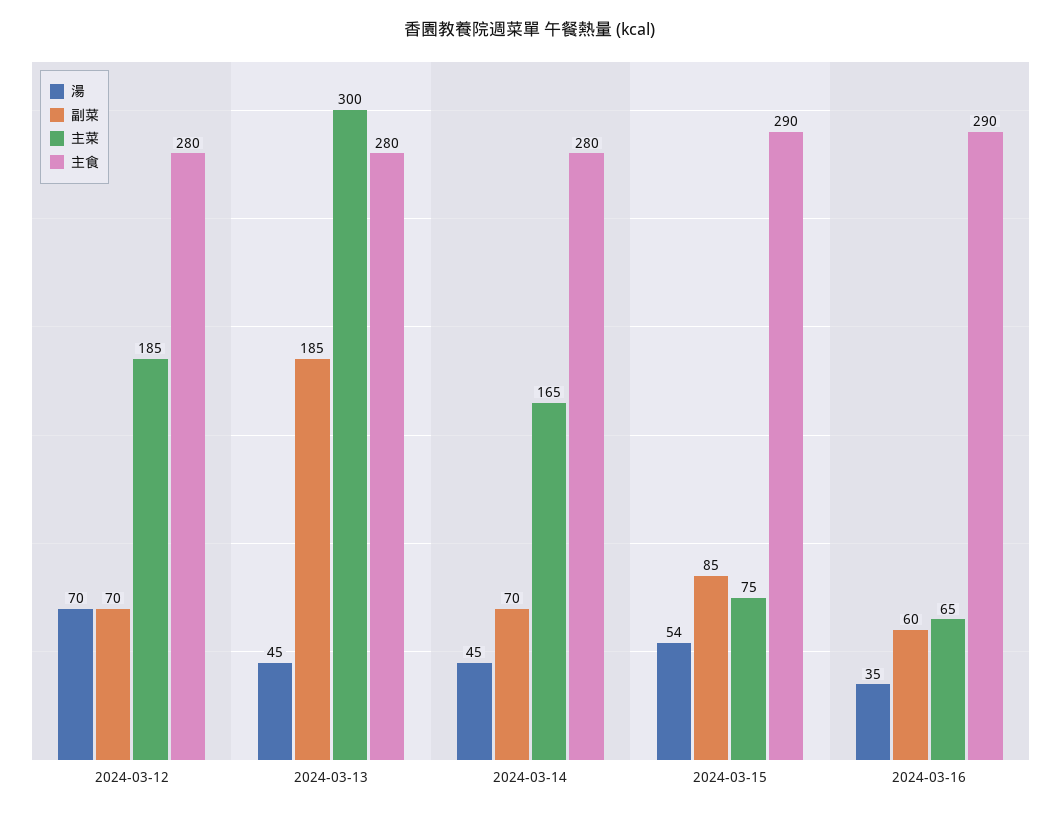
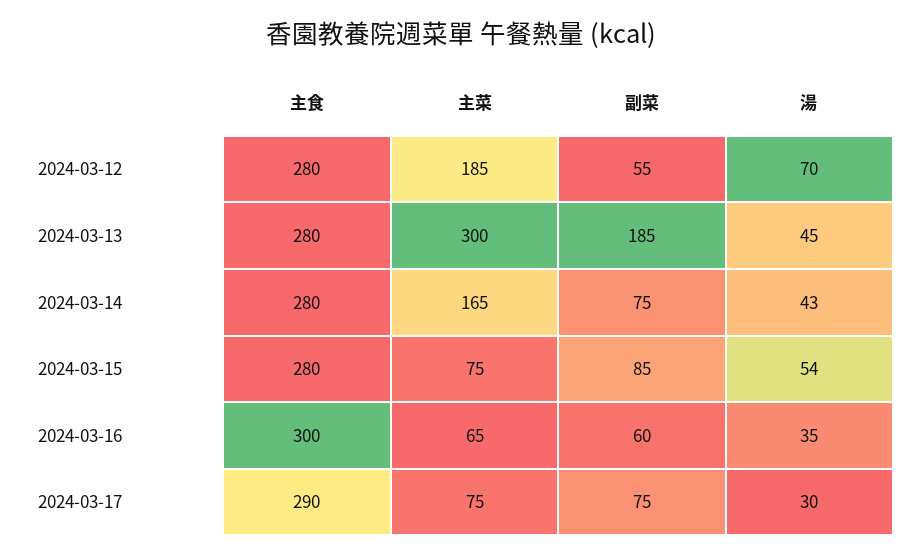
副菜, 2024-03-12: 70 -> 55
湯, 2024-03-14: 45 -> 43
副菜, 2024-03-14: 70 -> 75
主食, 2024-03-15: 290 -> 280
主食, 2024-03-16: 290 -> 300
主食, 2024-03-17: none -> 290
主菜, 2024-03-17: none -> 75
副菜, 2024-03-17: none -> 75
湯, 2024-03-17: none -> 30

